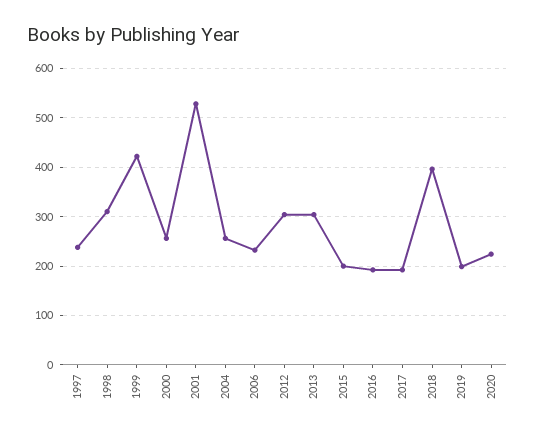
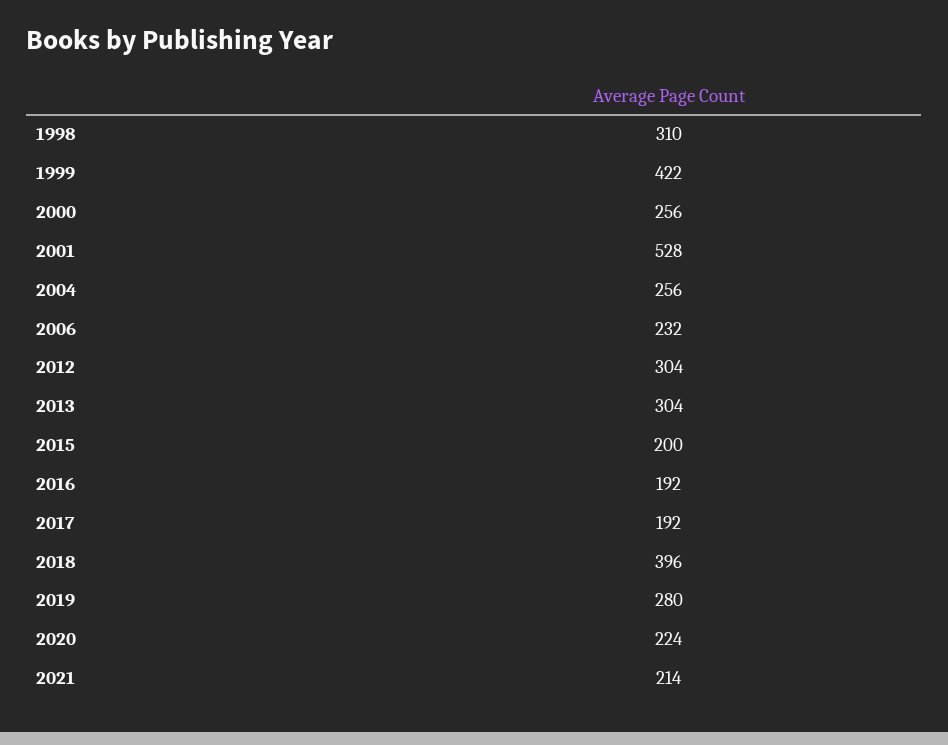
1997: 240 -> none
2019: 200 -> 280
2021: none -> 214

